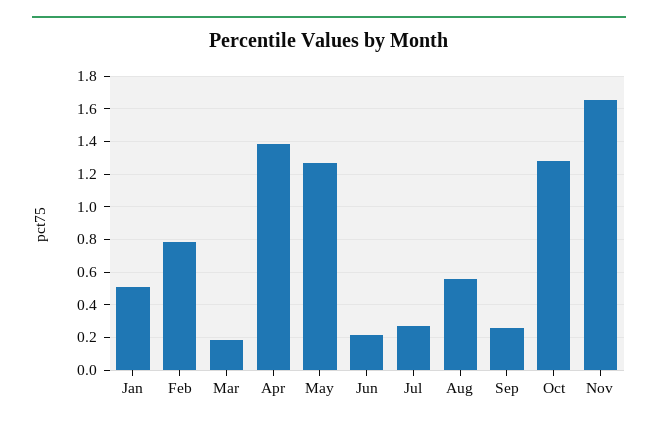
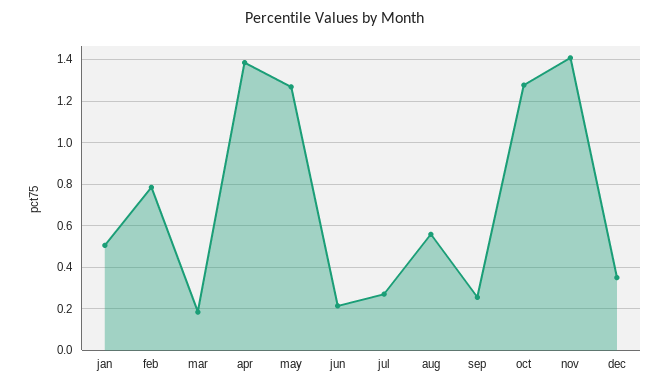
Nov: 1.65 -> 1.4
dec: none -> 0.35

